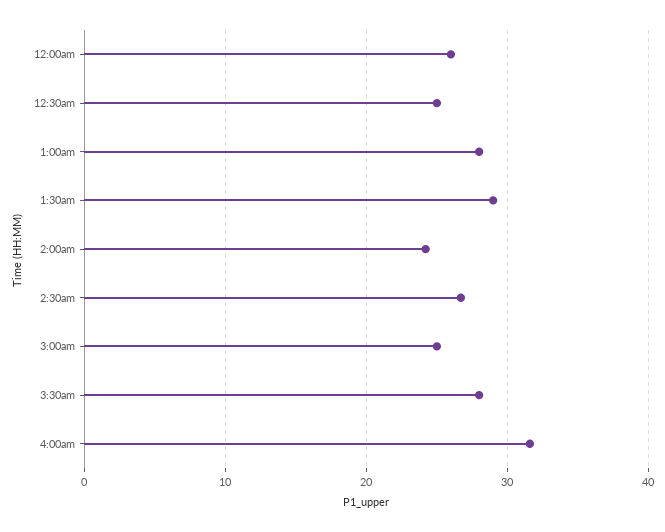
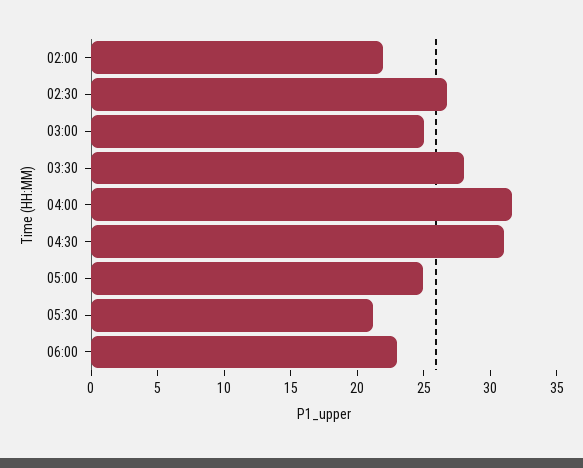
12:00am: 26 -> none
12:30am: 25 -> none
1:00am: 28 -> none
1:30am: 29 -> none
2:00am: 24 -> 22
04:30: none -> 31
05:00: none -> 25
05:30: none -> 21
06:00: none -> 23

